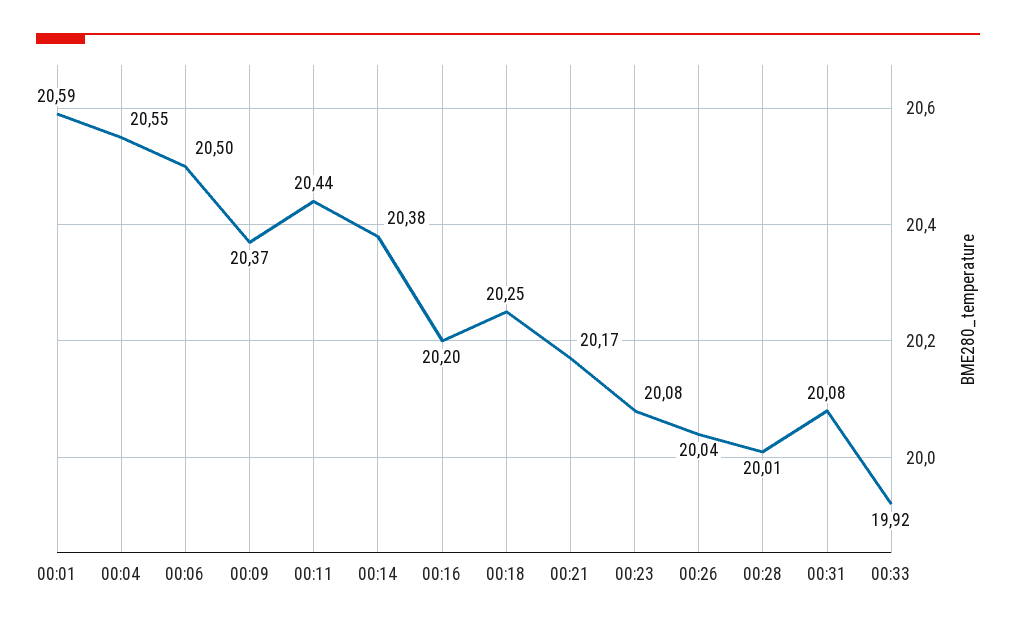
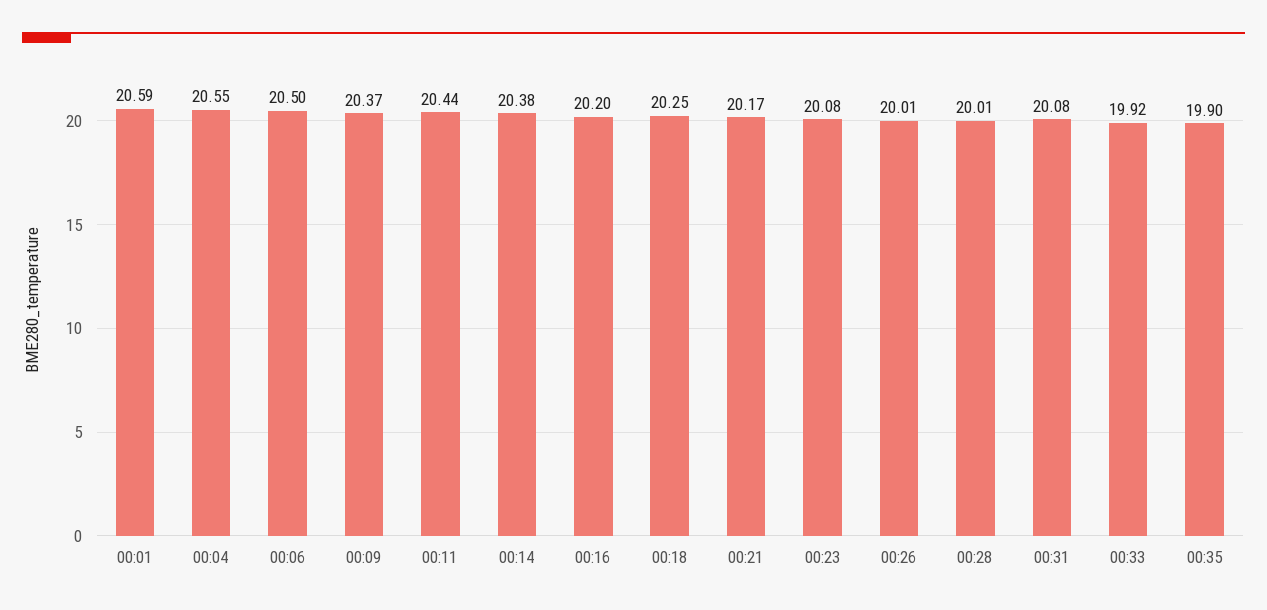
00:26: 20.04 -> 20.01
00:35: none -> 19.9

